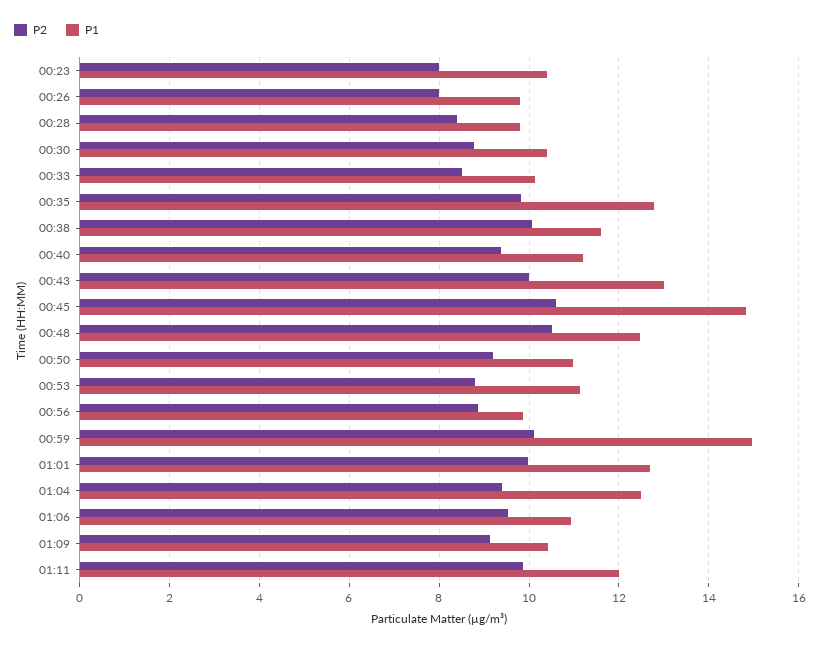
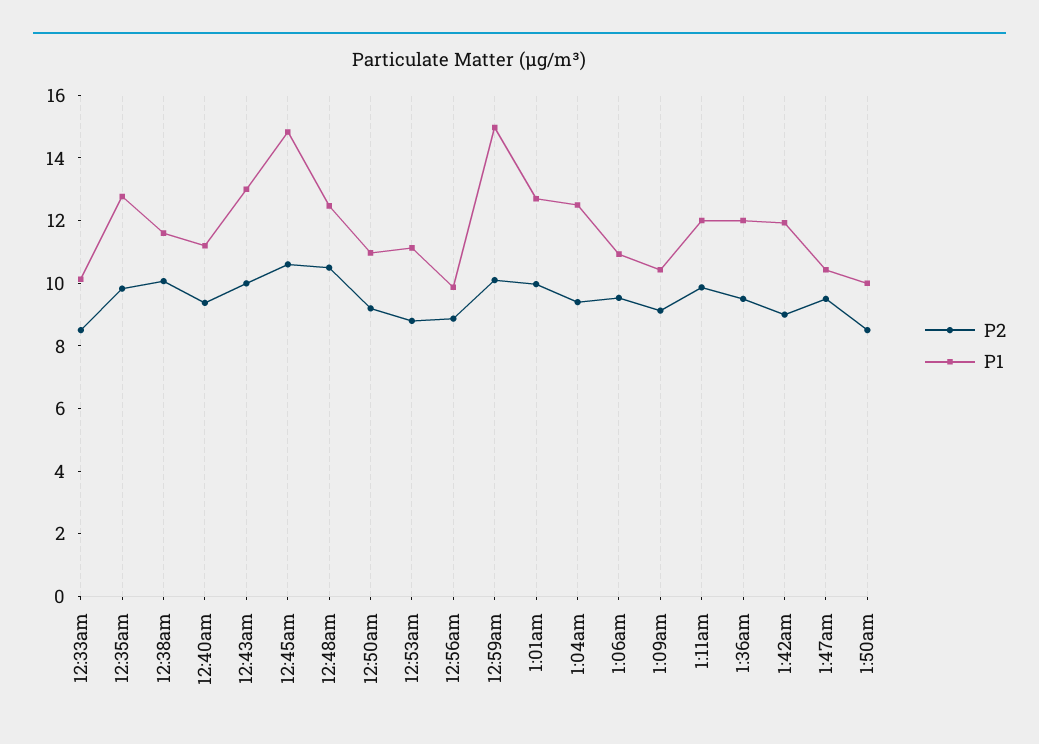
P2, 00:23: 8 -> none
P1, 00:23: 10.4 -> none
P2, 00:26: 8 -> none
P1, 00:26: 9.8 -> none
P2, 00:28: 8.4 -> none
P1, 00:28: 9.8 -> none
P2, 00:30: 8.8 -> none
P1, 00:30: 10.4 -> none
P2, 1:36am: none -> 9.5
P1, 1:36am: none -> 12
P2, 1:42am: none -> 9
P1, 1:42am: none -> 12
P2, 1:47am: none -> 9.5
P1, 1:47am: none -> 10.5
P2, 1:50am: none -> 8.5
P1, 1:50am: none -> 10

